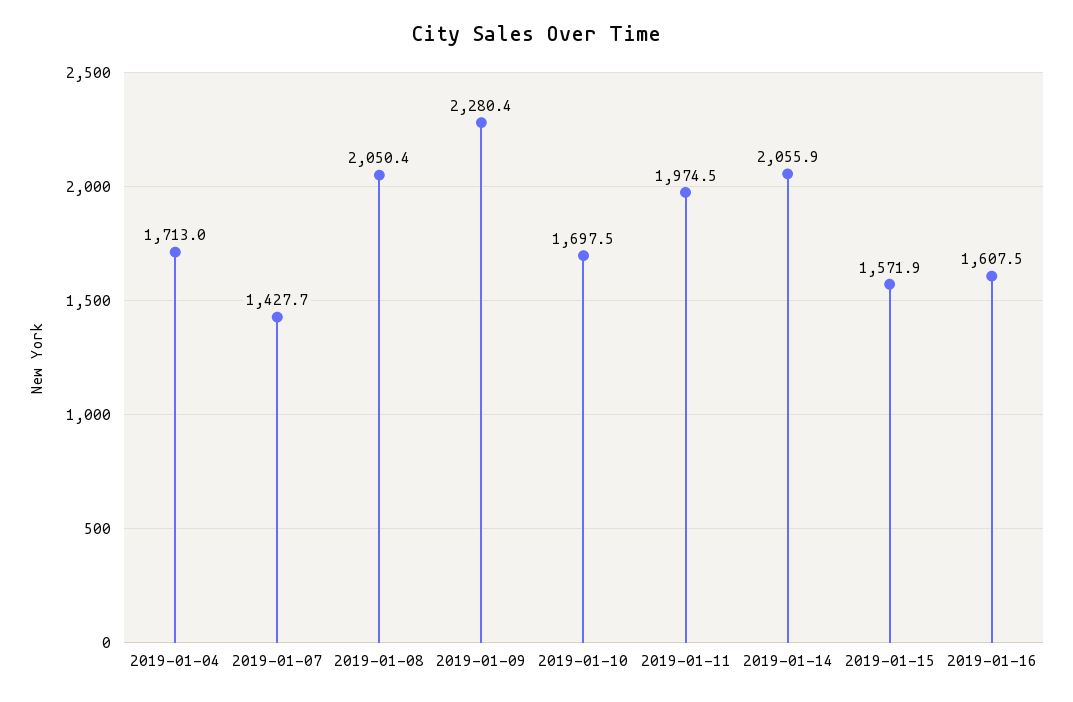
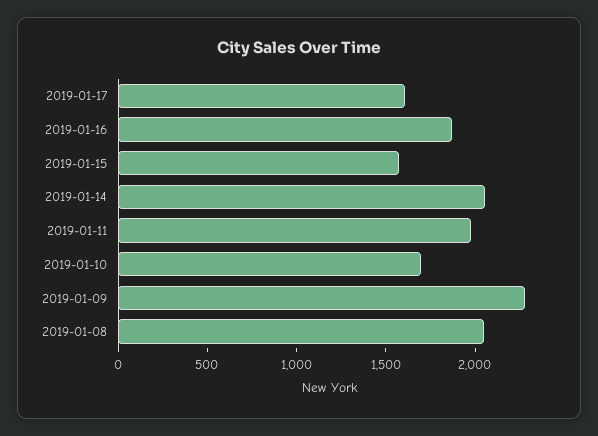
2019-01-04: 1713 -> none
2019-01-07: 1427.7 -> none
2019-01-16: 1607.5 -> 1900
2019-01-17: none -> 1600

